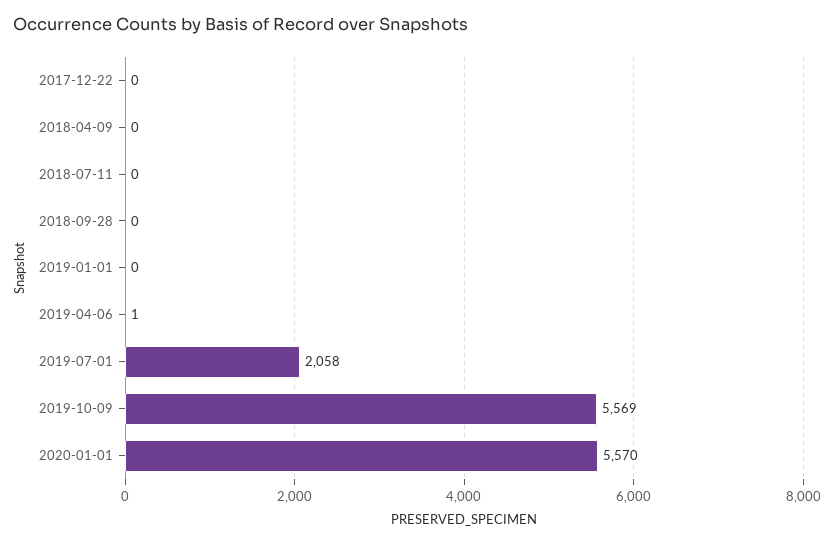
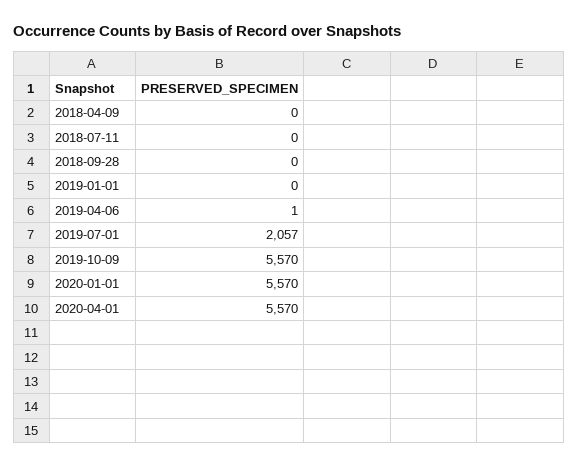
2017-12-22: 0 -> none
2019-07-01: 2058 -> 2057
2019-10-09: 5569 -> 5570
2020-04-01: none -> 5570

